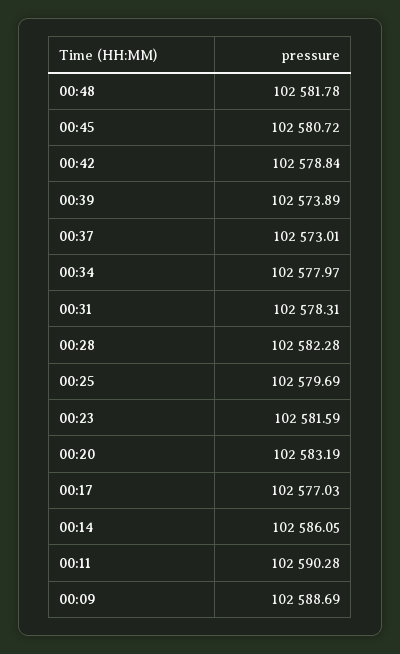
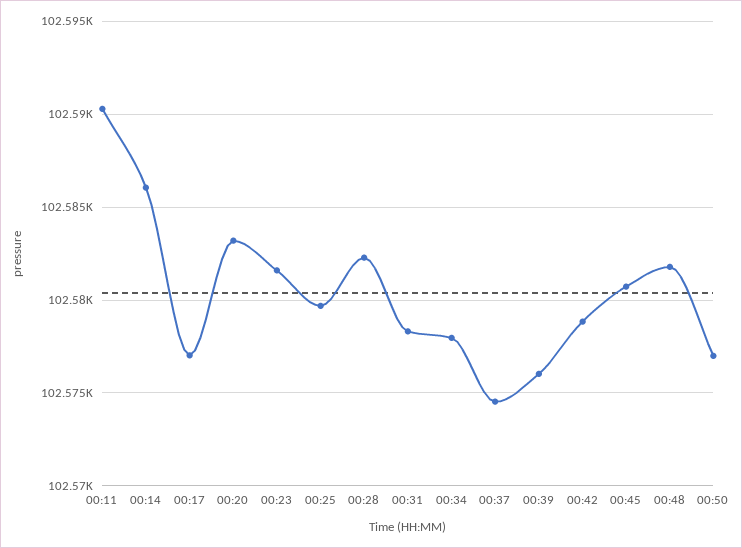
00:39: 102573.89 -> 102576
00:37: 102573.01 -> 102574.5
00:09: 102588.69 -> none
00:50: none -> 102577

